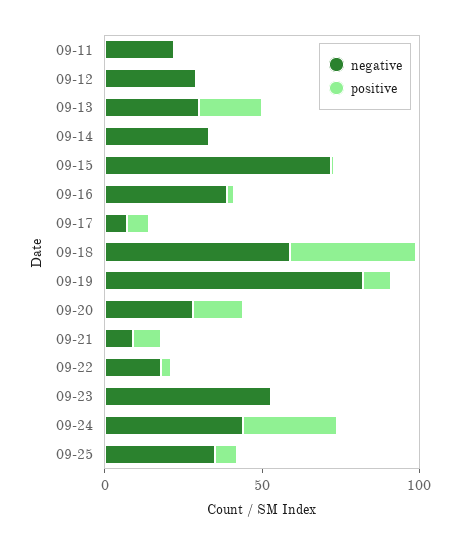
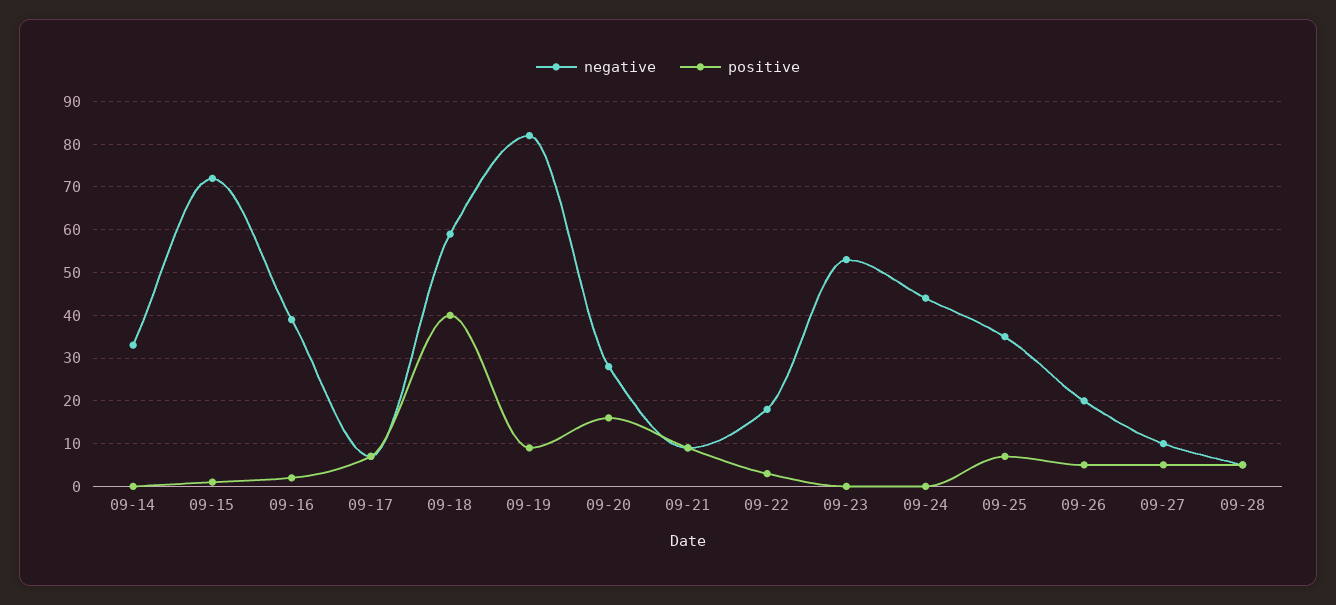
negative, 09-11: 20 -> none
positive, 09-11: 0 -> none
negative, 09-12: 30 -> none
positive, 09-12: 0 -> none
negative, 09-13: 30 -> none
positive, 09-13: 20 -> none
positive, 09-24: 30 -> 0
negative, 09-26: none -> 20
positive, 09-26: none -> 5
negative, 09-27: none -> 10
positive, 09-27: none -> 5
negative, 09-28: none -> 5
positive, 09-28: none -> 5

